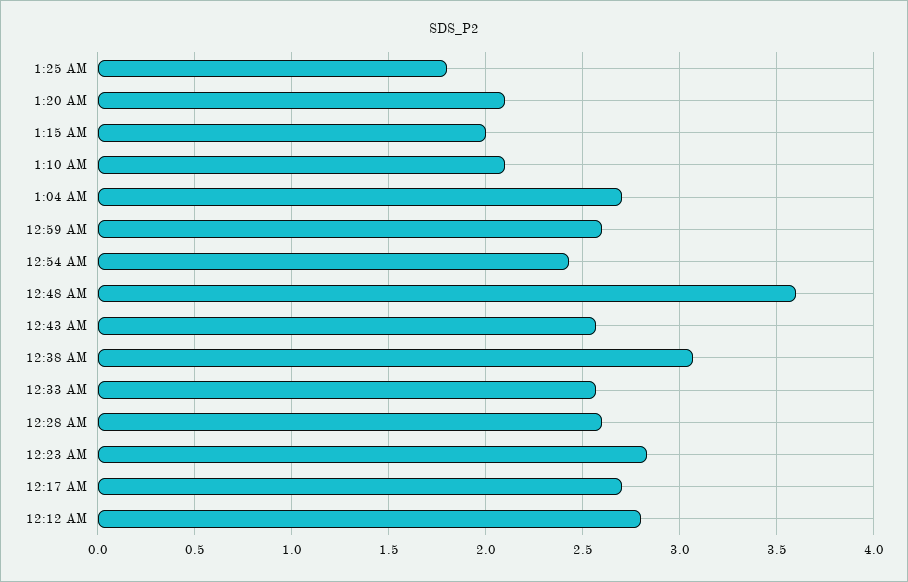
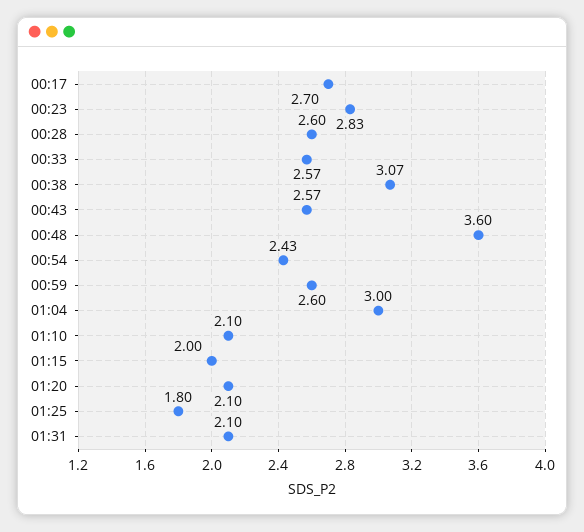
1:04 AM: 2.7 -> 3
12:12 AM: 2.8 -> none
01:31: none -> 2.1

